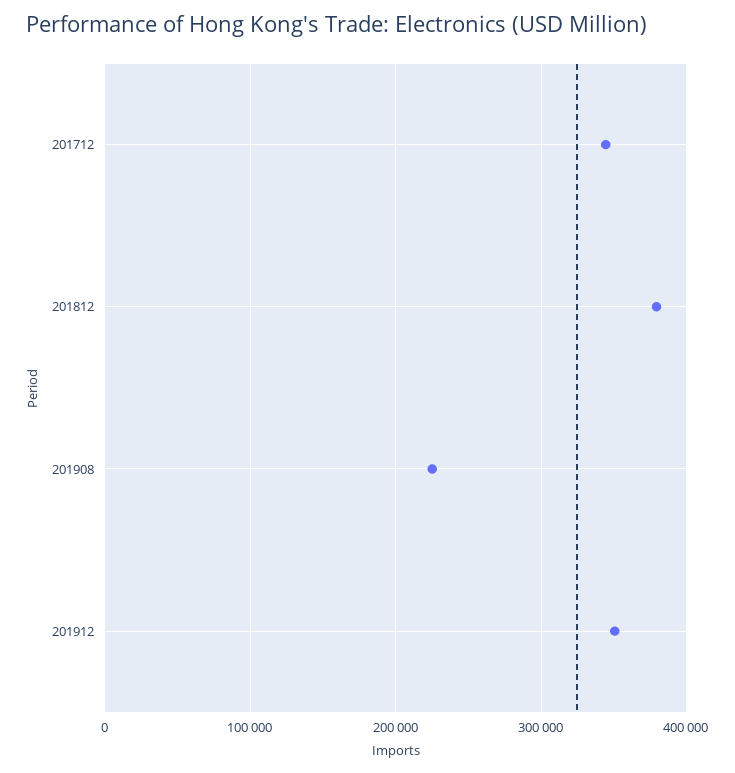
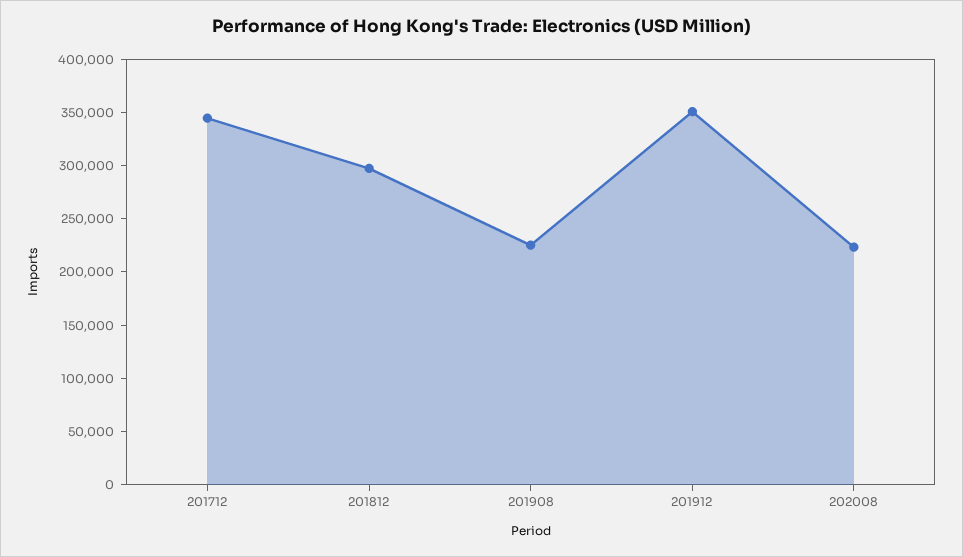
201812: 380000 -> 300000
202008: none -> 220000

